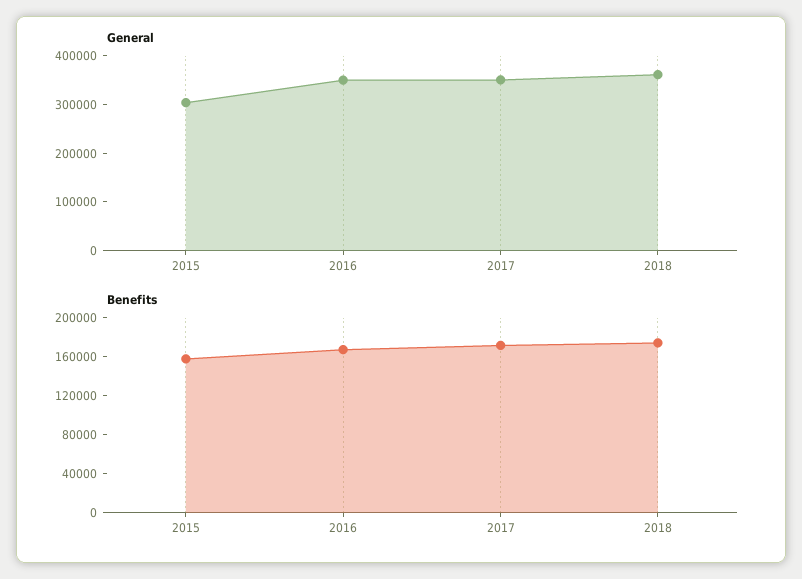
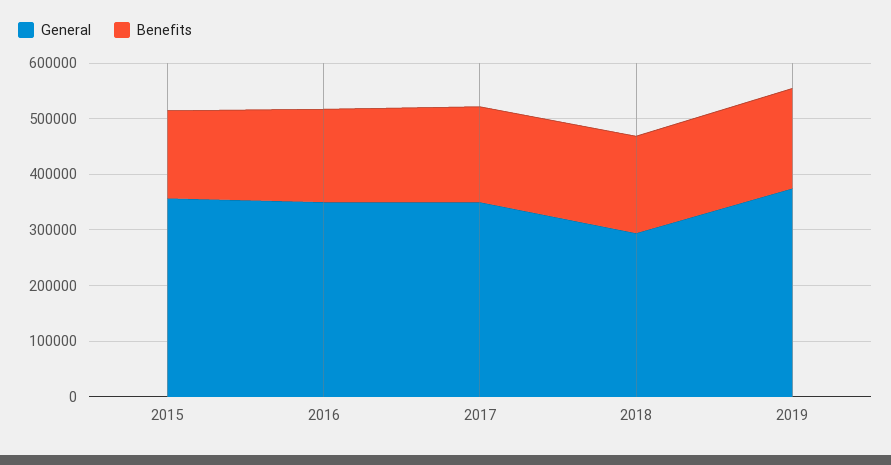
General, 2015: 300000 -> 360000
General, 2018: 360000 -> 300000
General, 2019: none -> 380000
Benefits, 2019: none -> 180000

